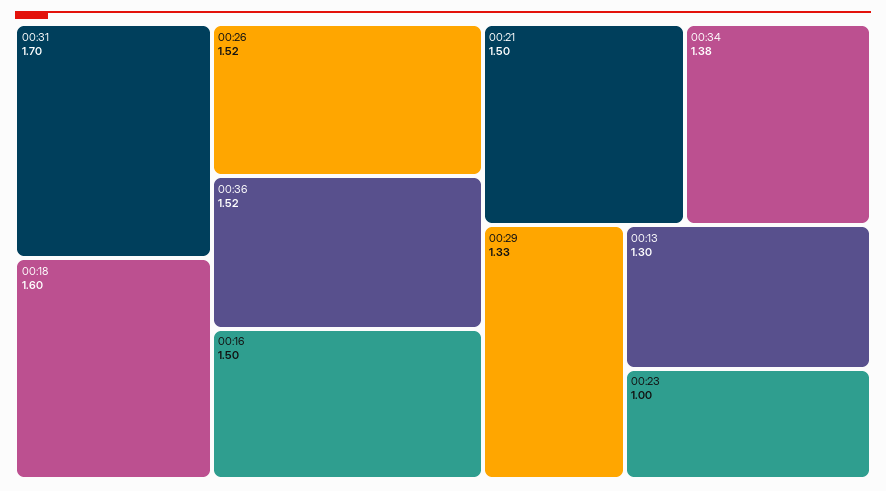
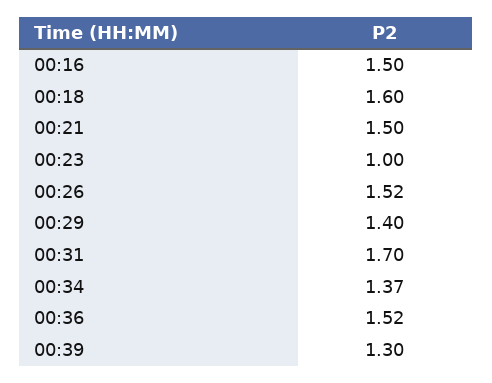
00:34: 1.38 -> 1.37
00:29: 1.33 -> 1.4
00:13: 1.3 -> none
00:39: none -> 1.3

